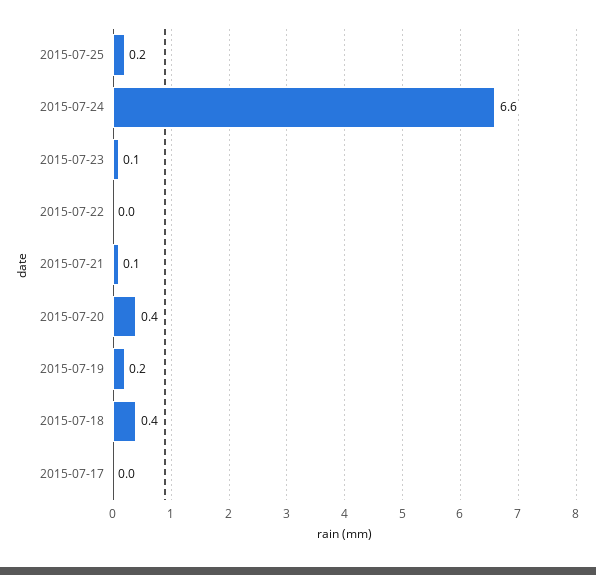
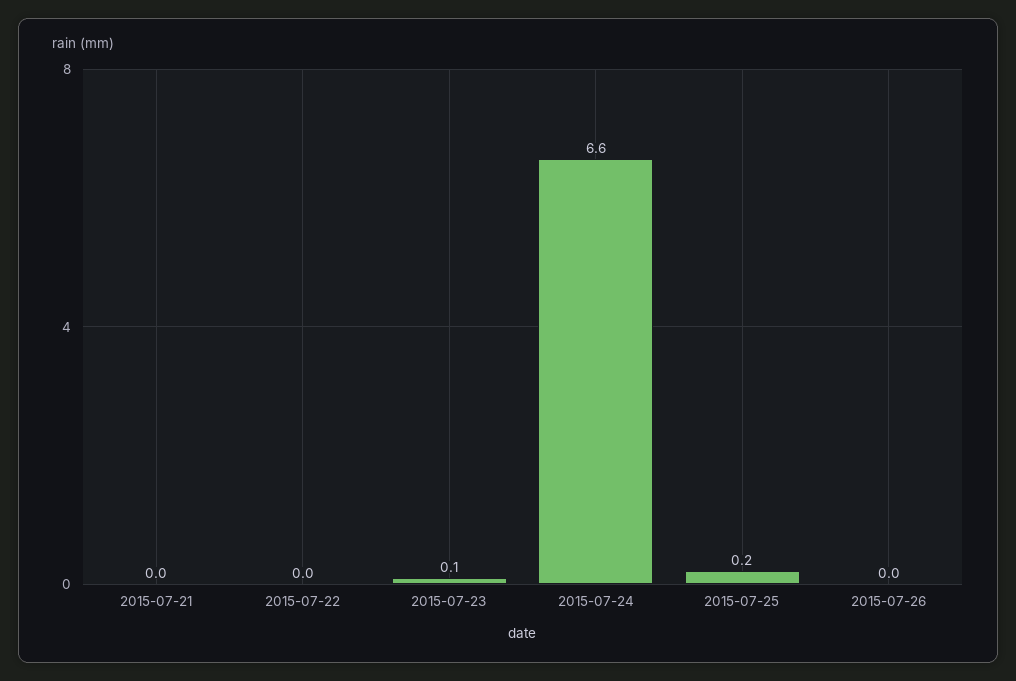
2015-07-21: 0.1 -> 0
2015-07-20: 0.4 -> none
2015-07-19: 0.2 -> none
2015-07-18: 0.4 -> none
2015-07-17: 0 -> none
2015-07-26: none -> 0

